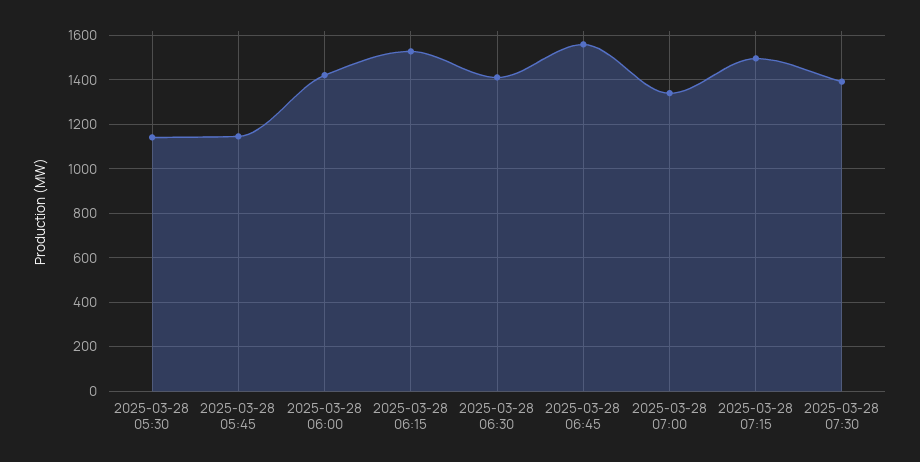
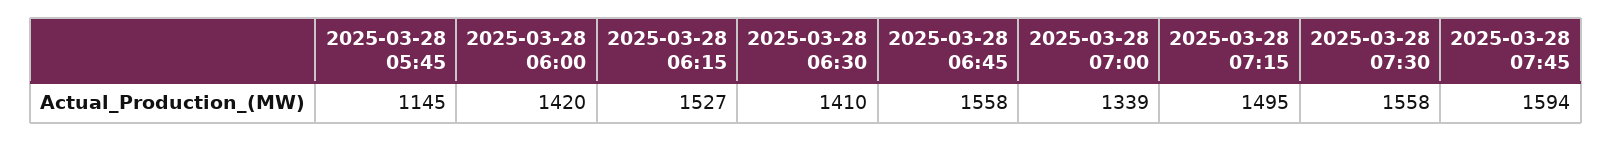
2025-03-28 05:30: 1150 -> none
2025-03-28 07:30: 1400 -> 1558
2025-03-28 07:45: none -> 1594

